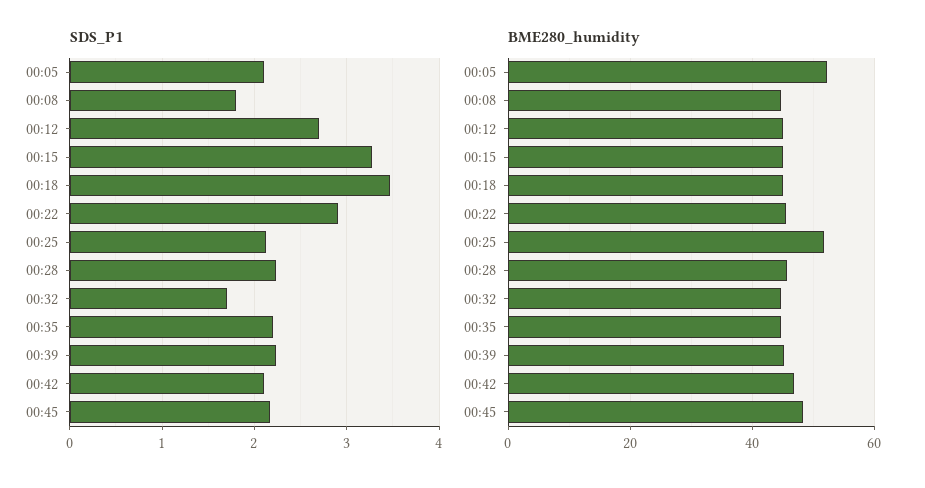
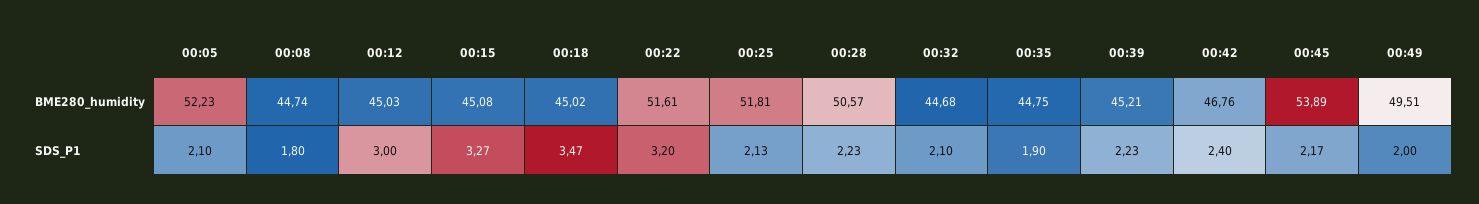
SDS_P1, 00:12: 2.7 -> 3
SDS_P1, 00:22: 2.9 -> 3.2
SDS_P1, 00:32: 1.7 -> 2.1
SDS_P1, 00:35: 2.2 -> 1.9
SDS_P1, 00:42: 2.1 -> 2.4
BME280_humidity, 00:22: 46 -> 51.61
BME280_humidity, 00:28: 46 -> 50.57
BME280_humidity, 00:45: 48 -> 53.89
BME280_humidity, 00:49: none -> 49.51
SDS_P1, 00:49: none -> 2

